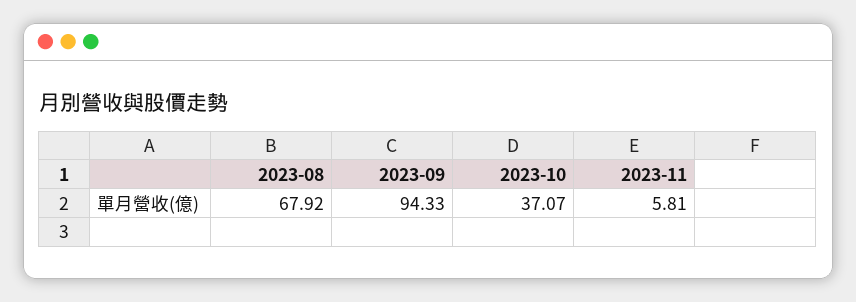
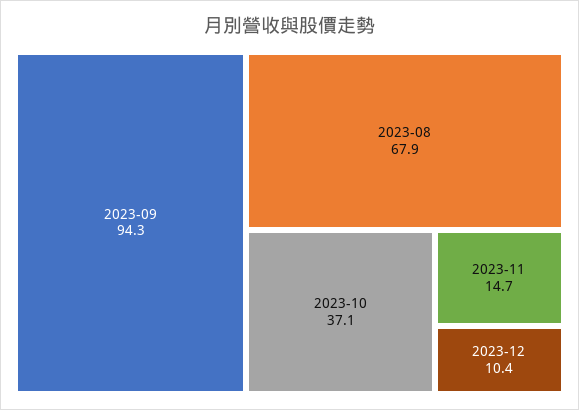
2023-11: 5.81 -> 14.7
2023-12: none -> 10.4

